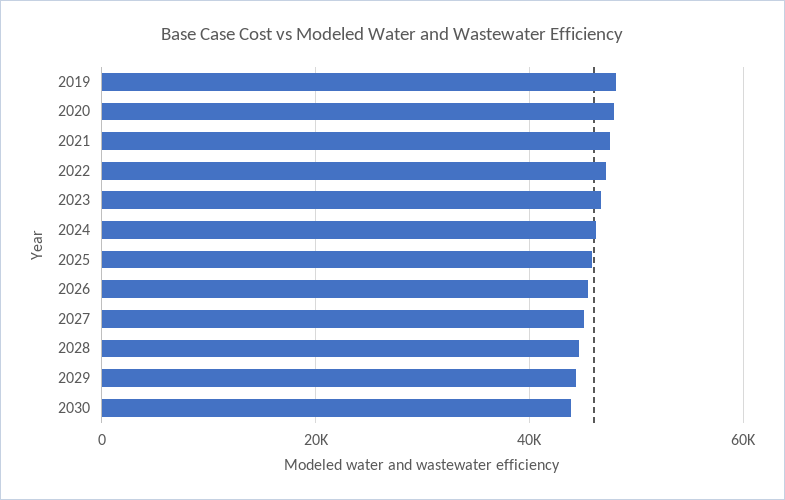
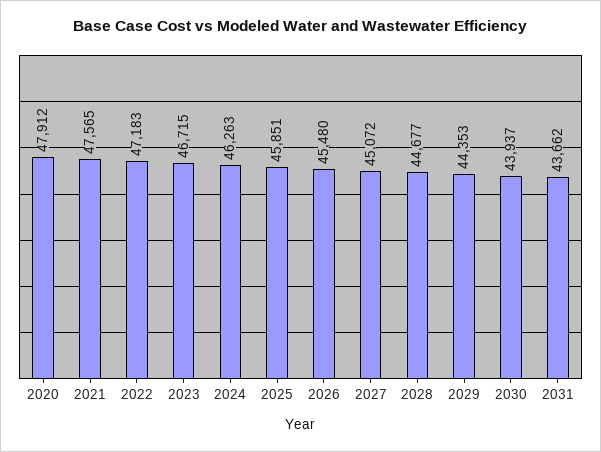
2019: 48000 -> none
2031: none -> 43662

